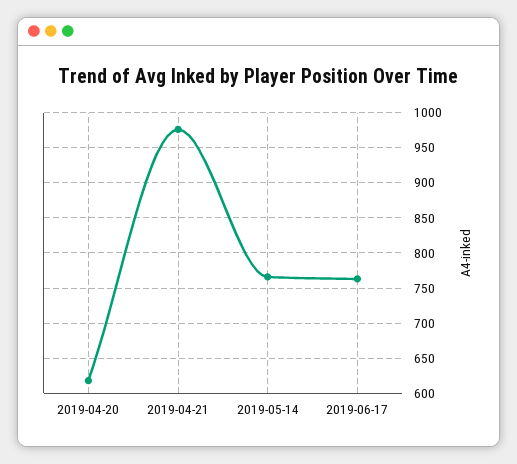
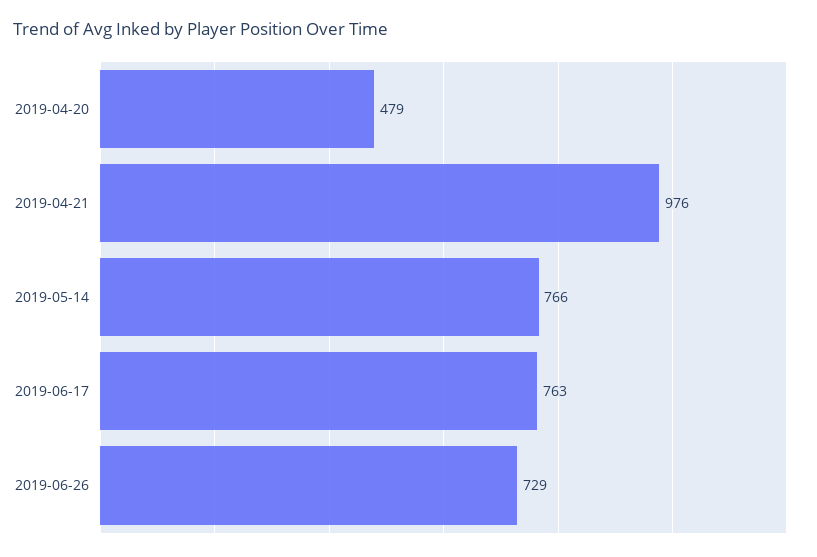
2019-04-20: 620 -> 479
2019-06-26: none -> 729

